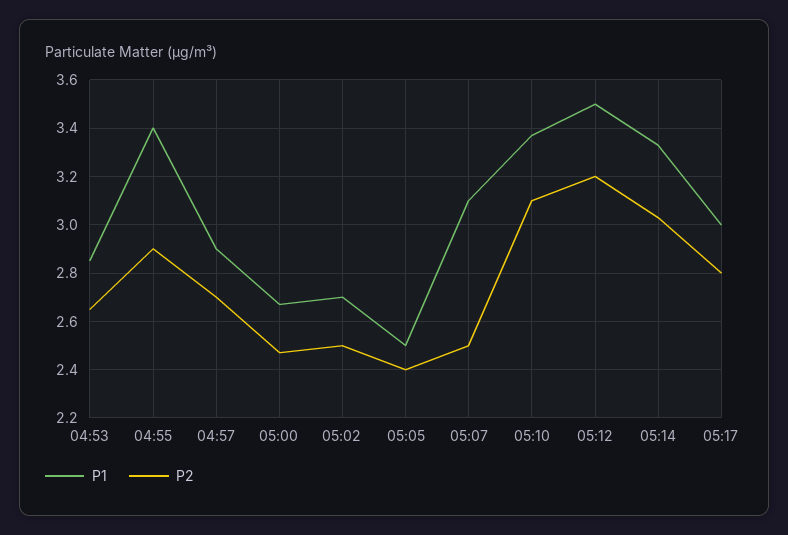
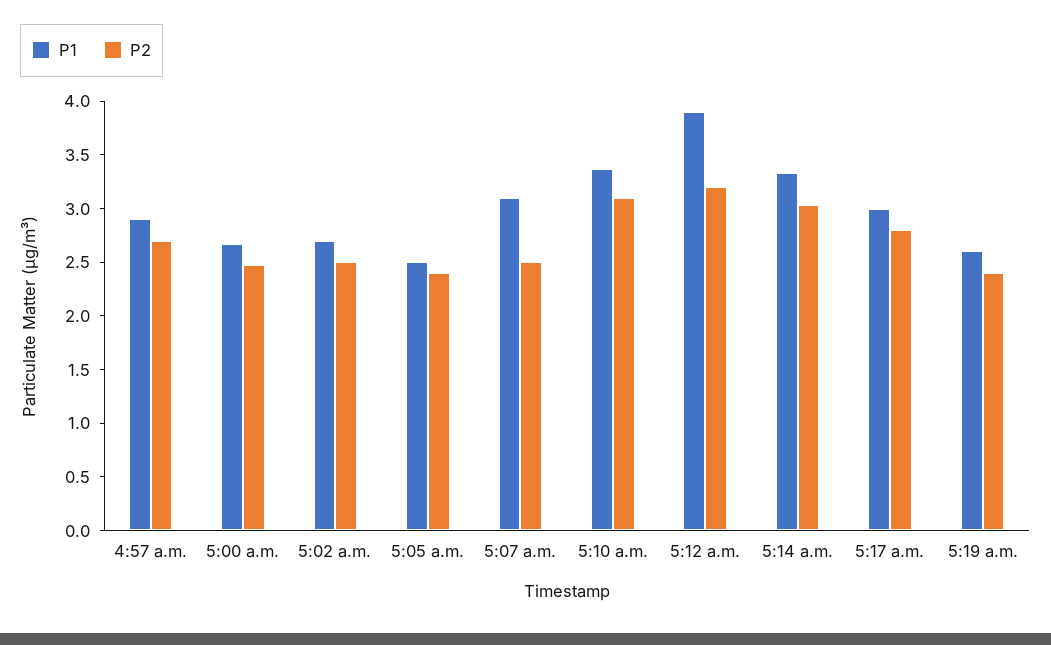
P1, 04:53: 2.85 -> none
P2, 04:53: 2.65 -> none
P1, 04:55: 3.4 -> none
P2, 04:55: 2.9 -> none
P1, 05:12: 3.5 -> 3.9
P1, 5:19 a.m.: none -> 2.6
P2, 5:19 a.m.: none -> 2.4

